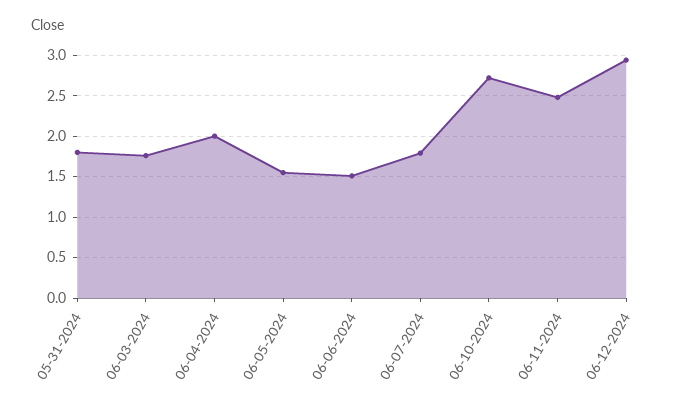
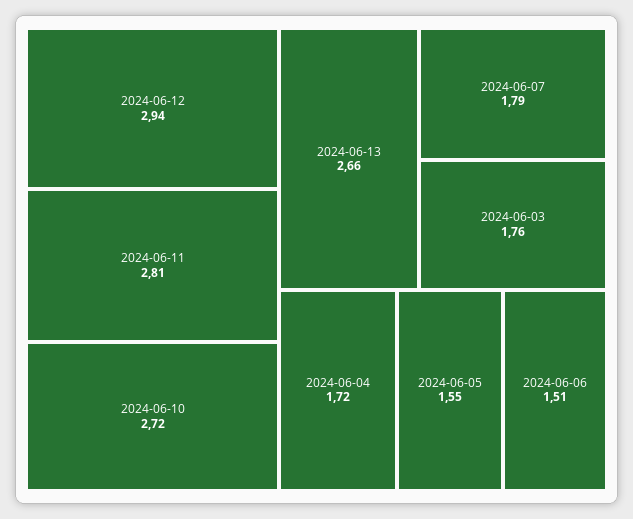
05-31-2024: 1.8 -> none
06-04-2024: 2 -> 1.72
06-11-2024: 2.5 -> 2.81
2024-06-13: none -> 2.66

